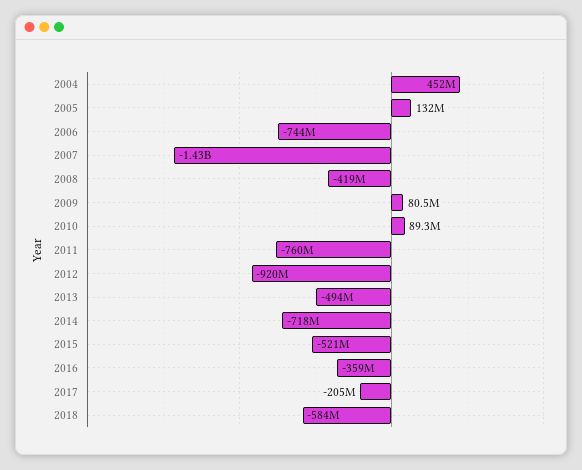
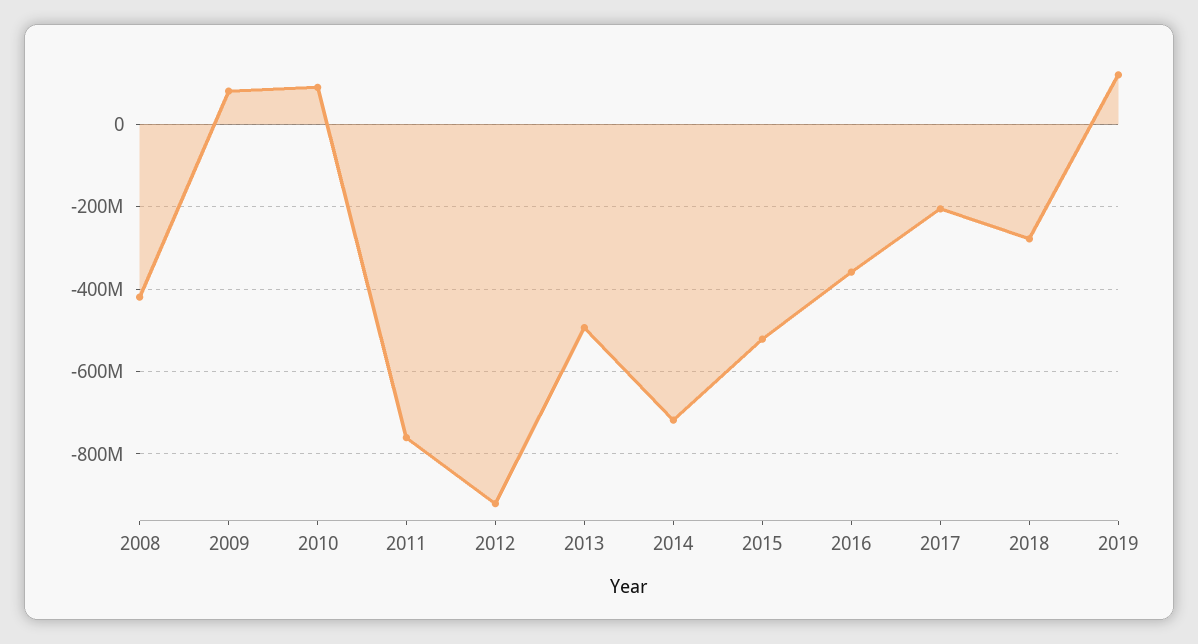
2004: 452000000 -> none
2005: 132000000 -> none
2006: -744000000 -> none
2007: -1430000000 -> none
2018: -584000000 -> -280000000
2019: none -> 120000000

